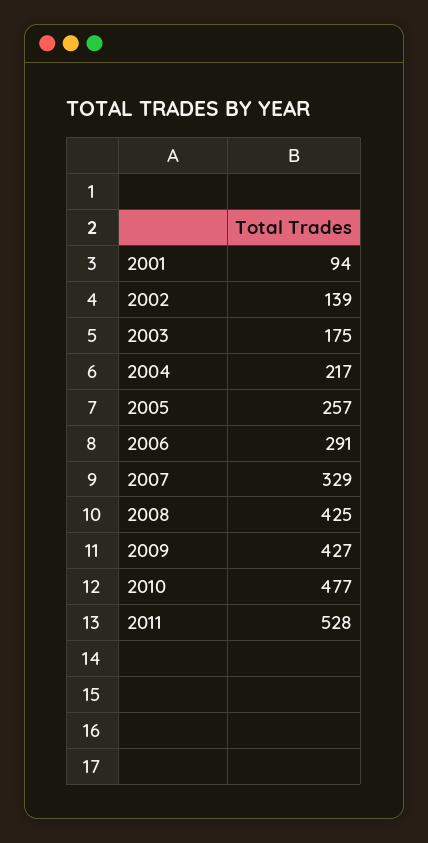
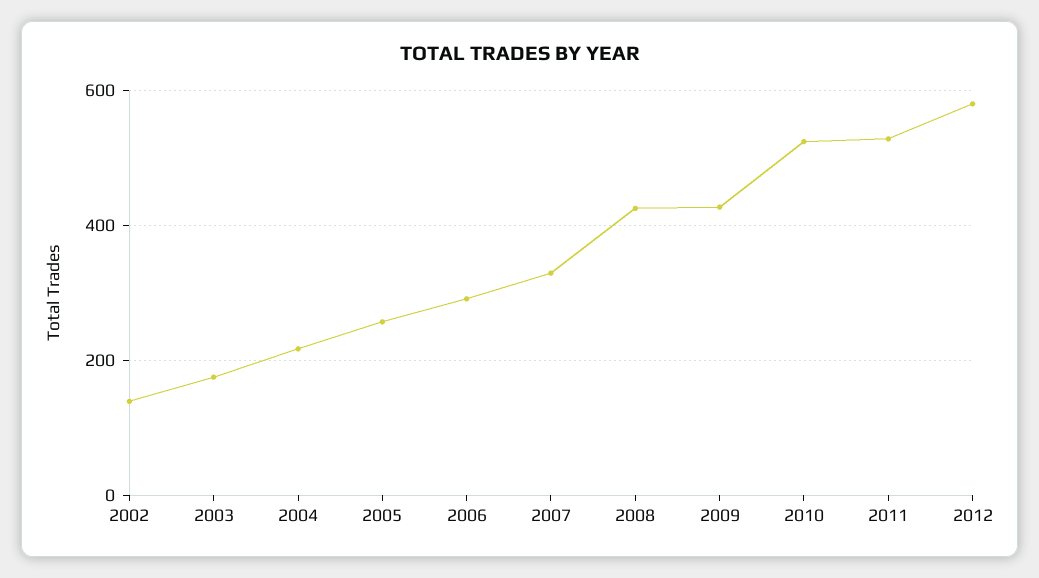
2001: 94 -> none
2010: 477 -> 520
2012: none -> 580

